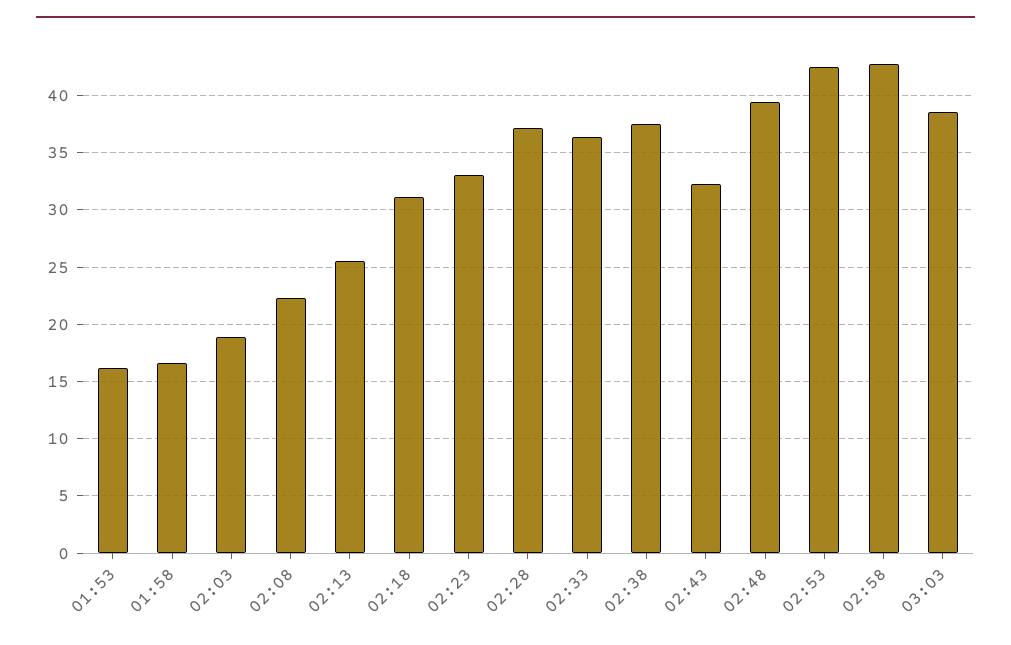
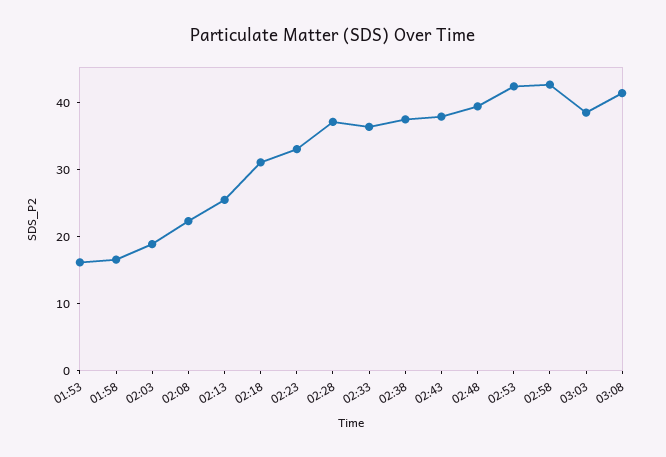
02:43: 32 -> 38
03:08: none -> 42

